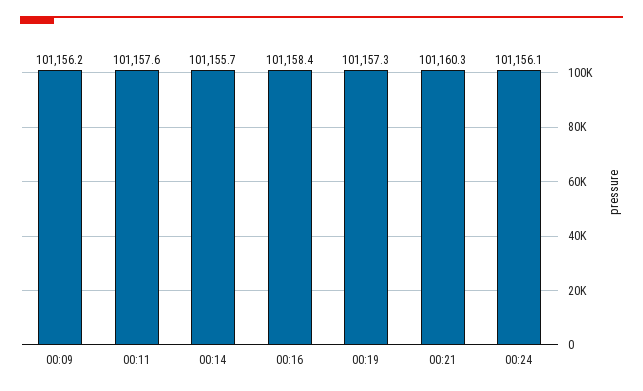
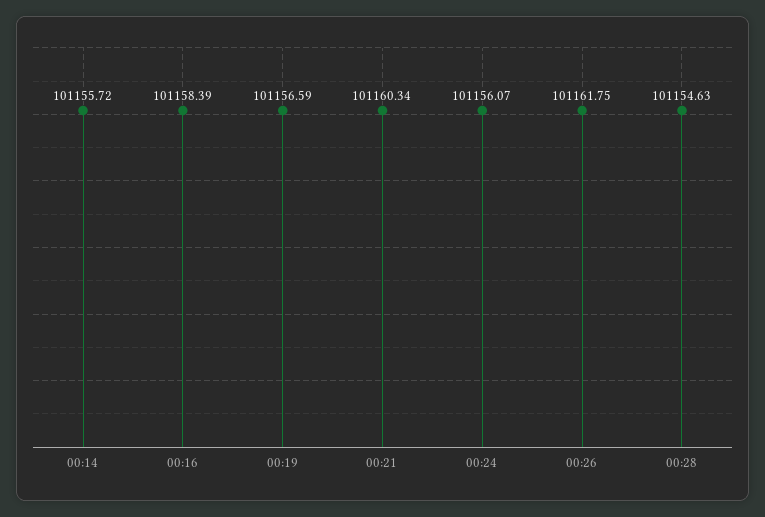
00:09: 101156.2 -> none
00:11: 101157.6 -> none
00:19: 101157.3 -> 101156.59
00:26: none -> 101161.75
00:28: none -> 101154.63

